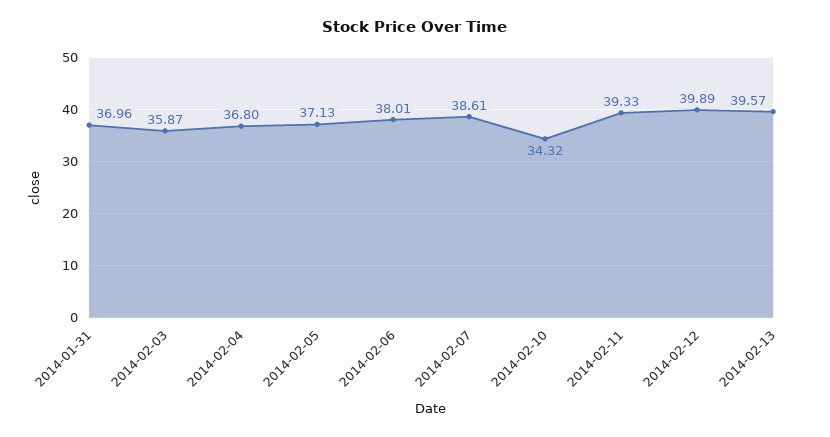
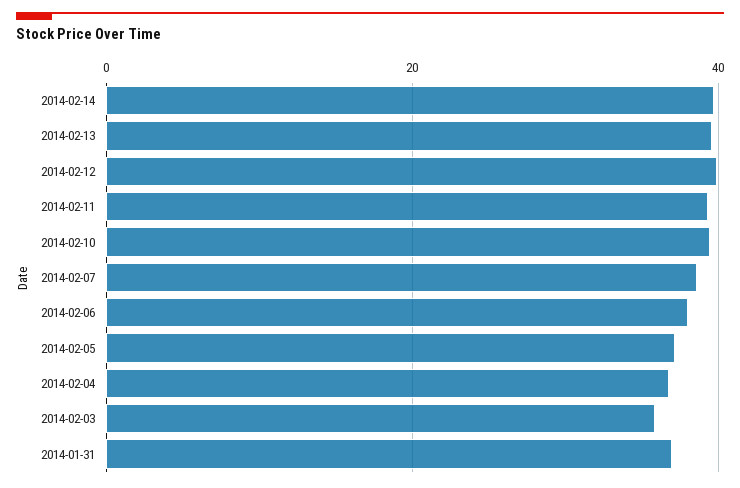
2014-02-10: 34.32 -> 40
2014-02-14: none -> 40

